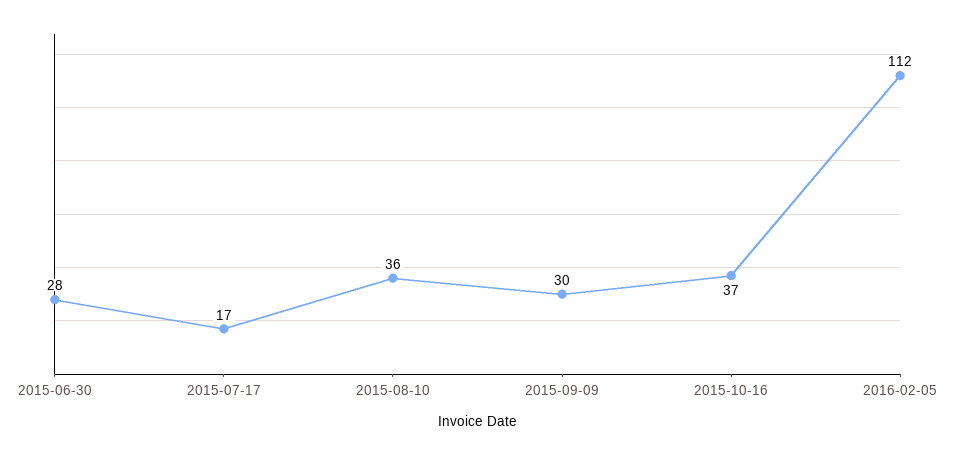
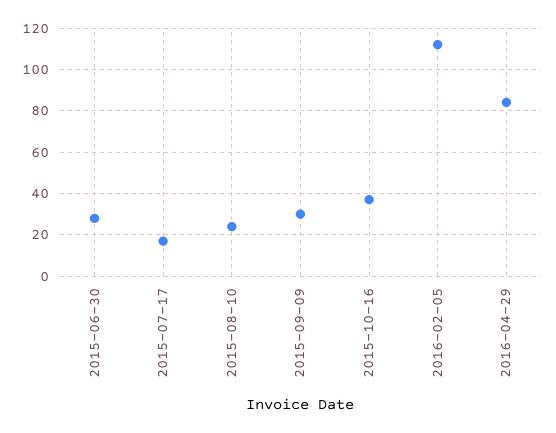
2015-08-10: 36 -> 25
2016-04-29: none -> 85

